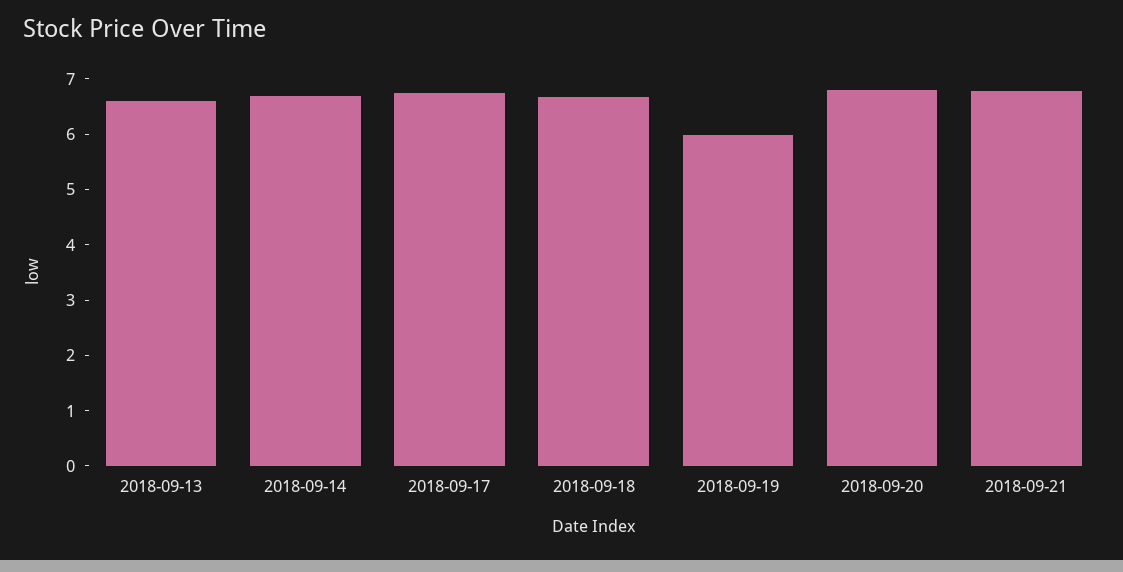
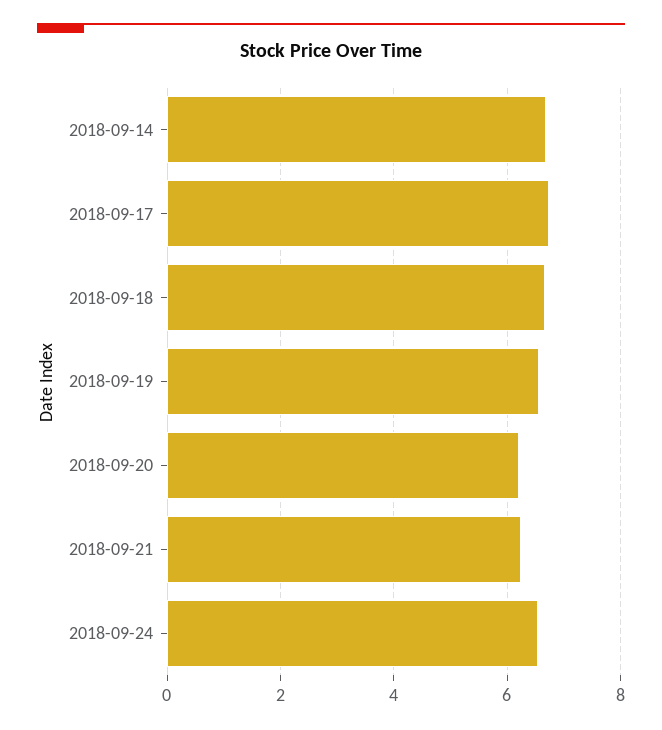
2018-09-13: 6.6 -> none
2018-09-19: 6 -> 6.6
2018-09-20: 6.8 -> 6.2
2018-09-21: 6.8 -> 6.2
2018-09-24: none -> 6.6

